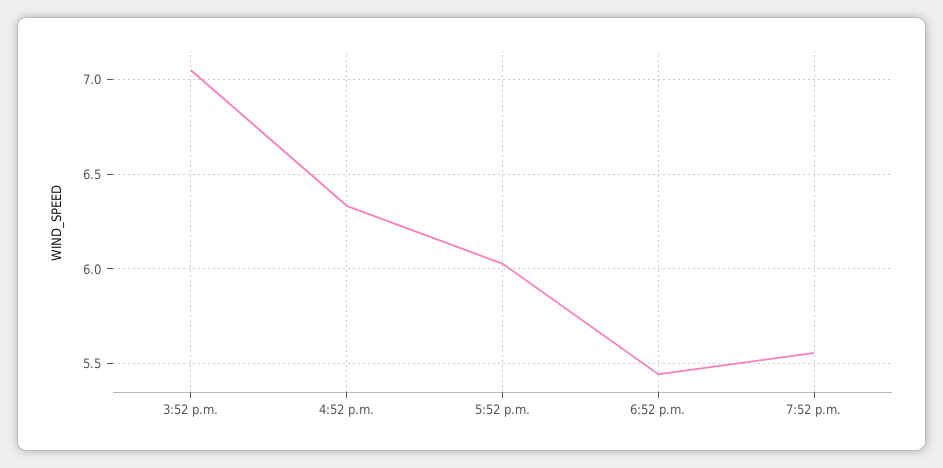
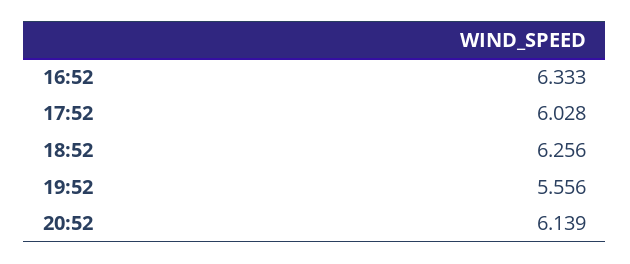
3:52 p.m.: 7.05 -> none
6:52 p.m.: 5.45 -> 6.256
20:52: none -> 6.139

